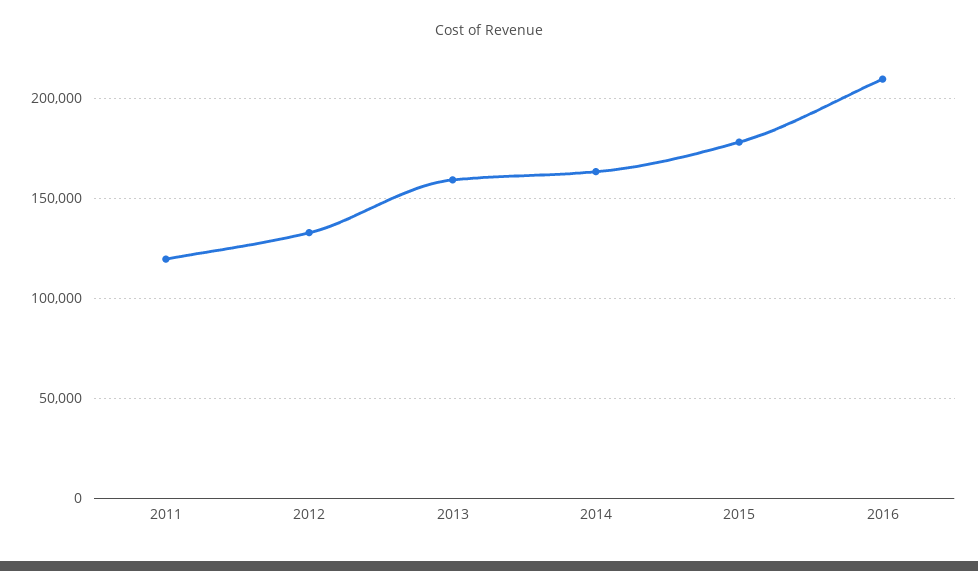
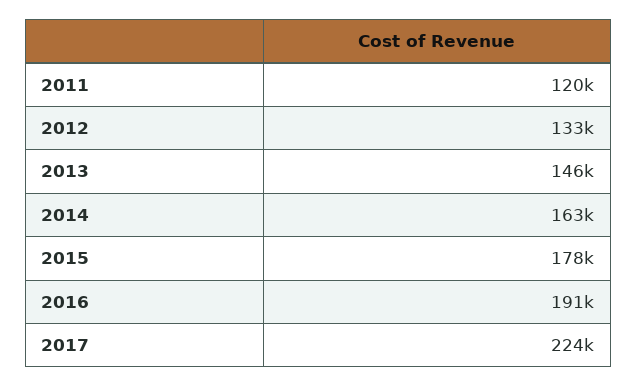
2013: 160000 -> 146000
2016: 210000 -> 191000
2017: none -> 224000

